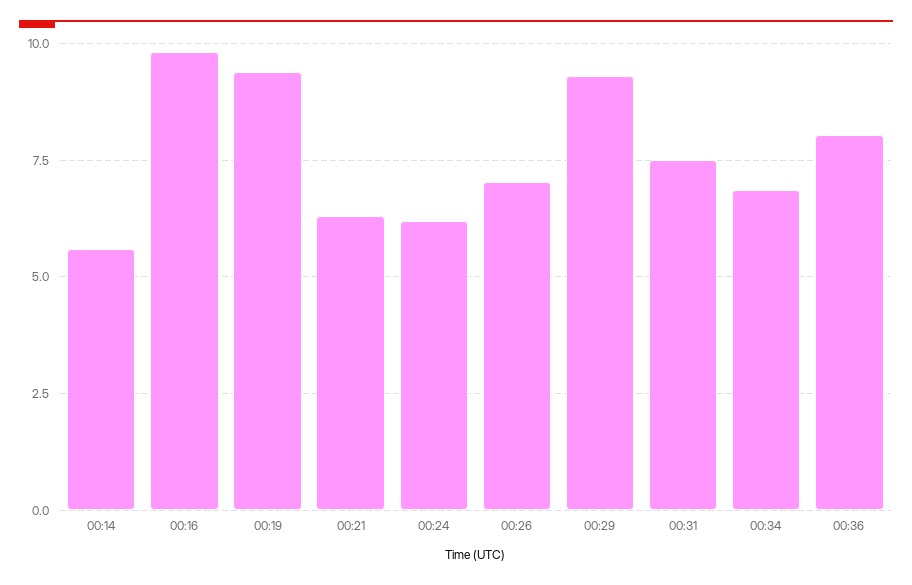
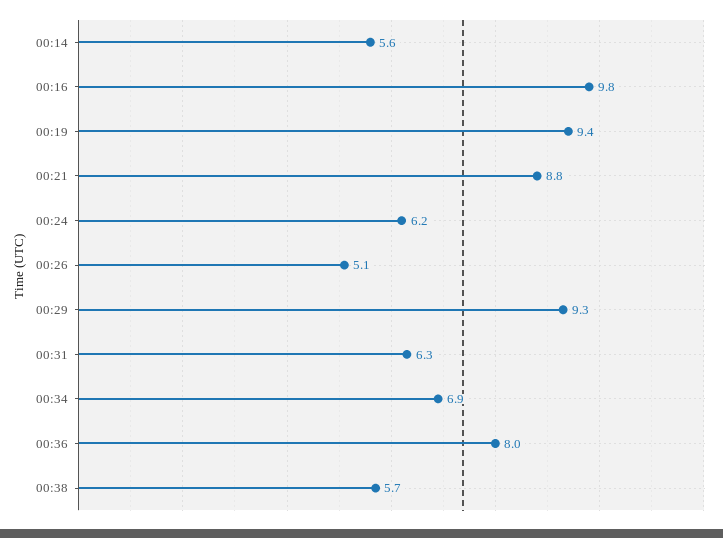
00:21: 6.25 -> 8.8
00:26: 7 -> 5.1
00:31: 7.5 -> 6.3
00:38: none -> 5.7

